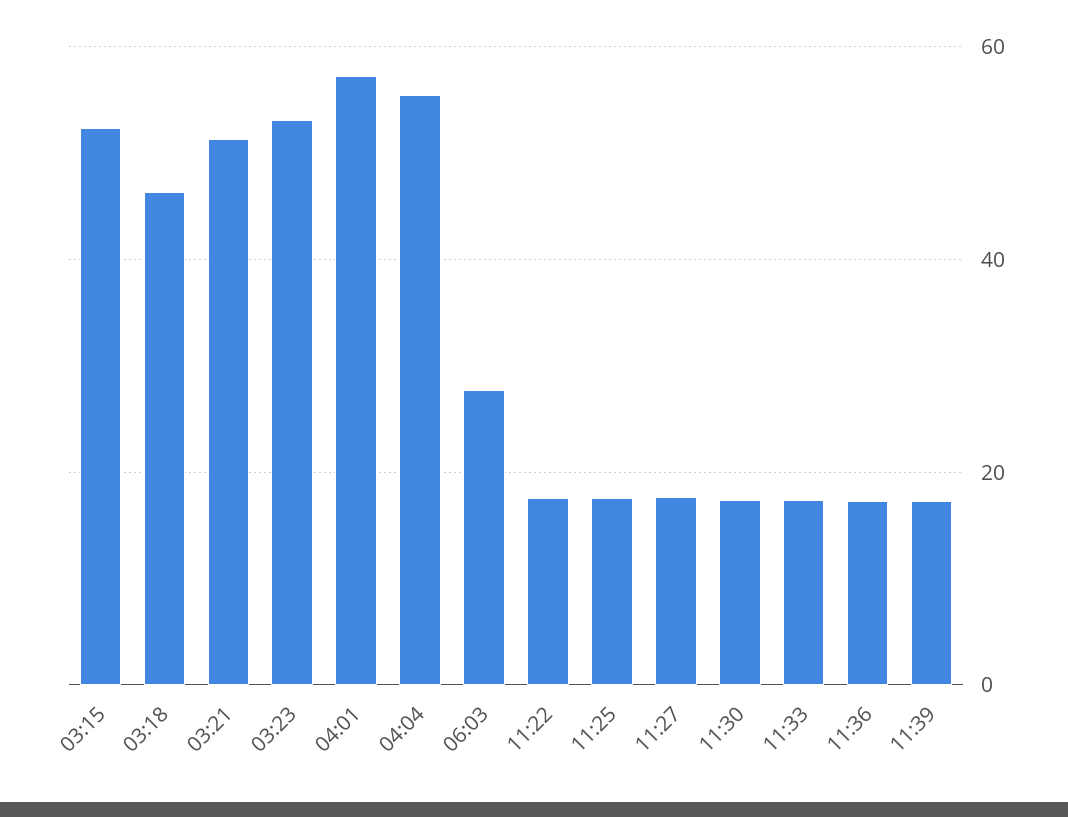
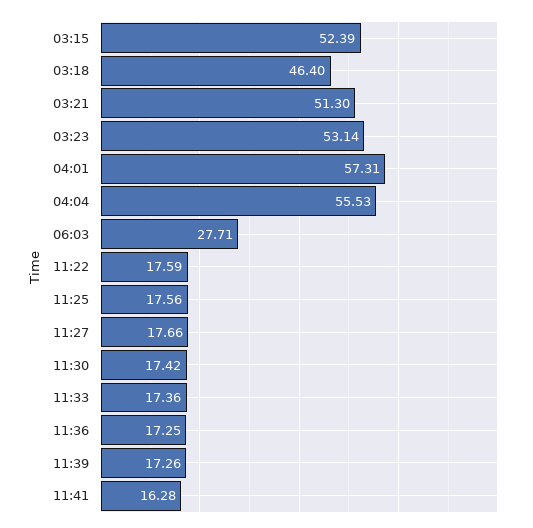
11:41: none -> 16.28

